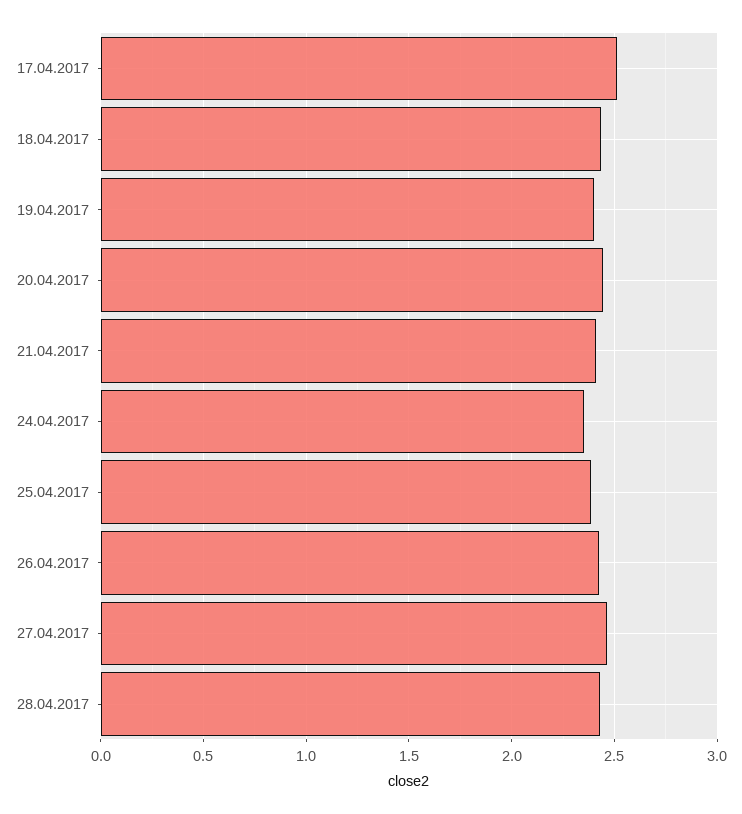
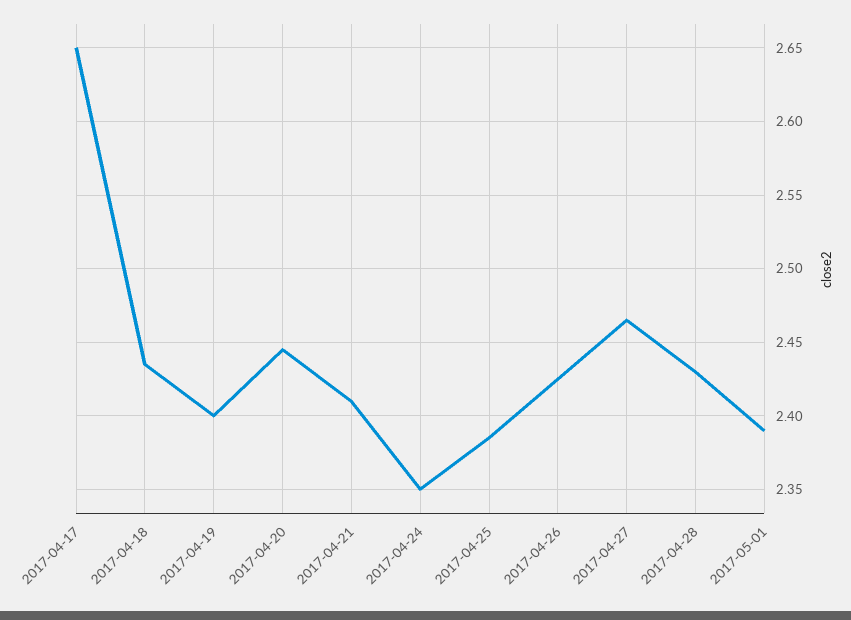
17.04.2017: 2.5 -> 2.65
2017-05-01: none -> 2.39

